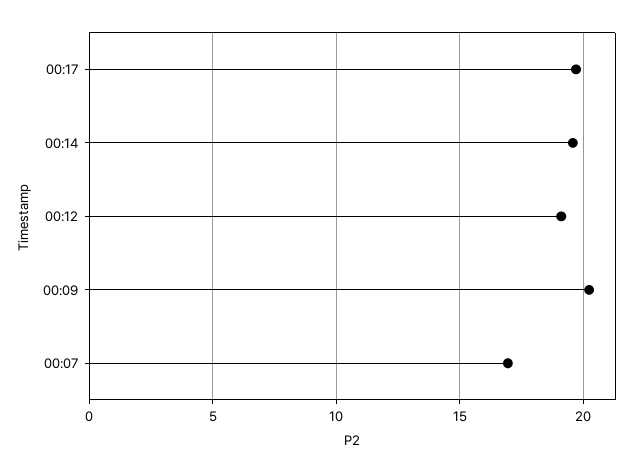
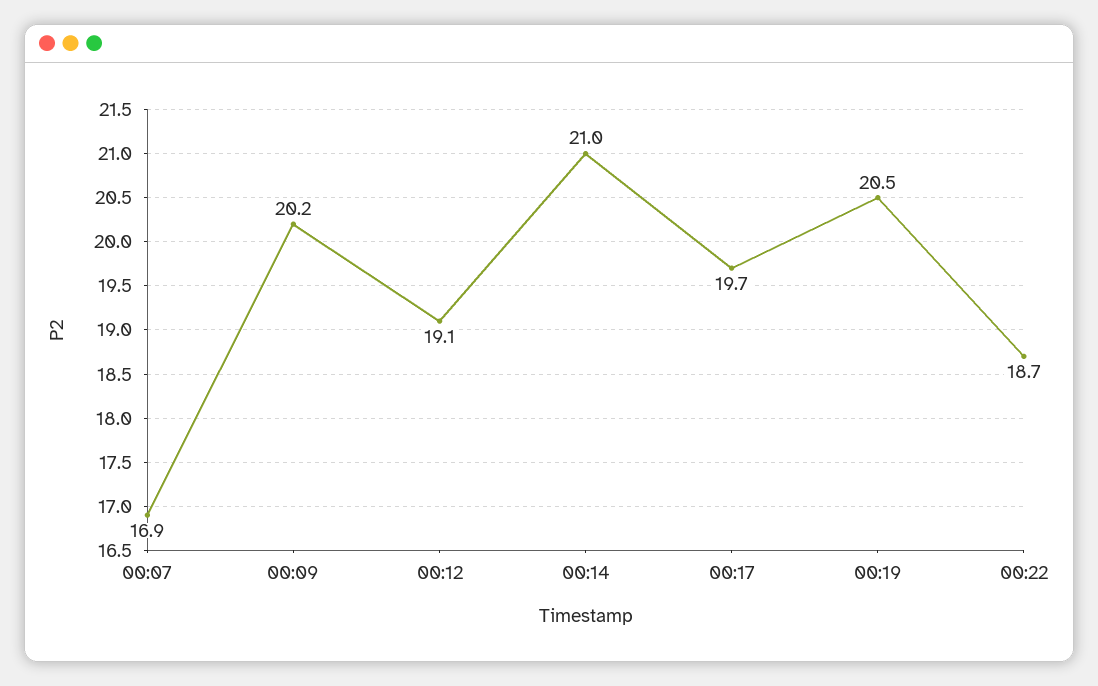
00:14: 19.5 -> 21
00:19: none -> 20.5
00:22: none -> 18.7

